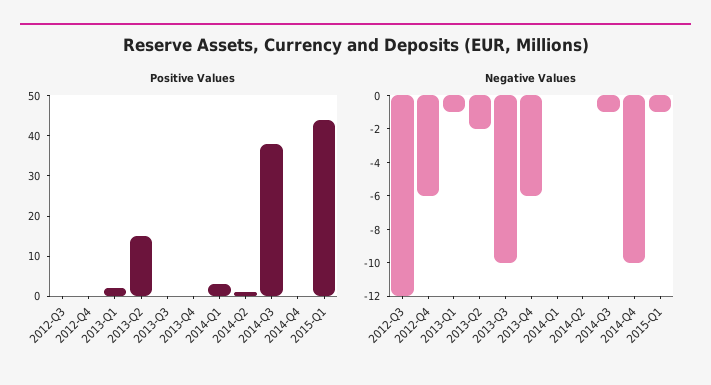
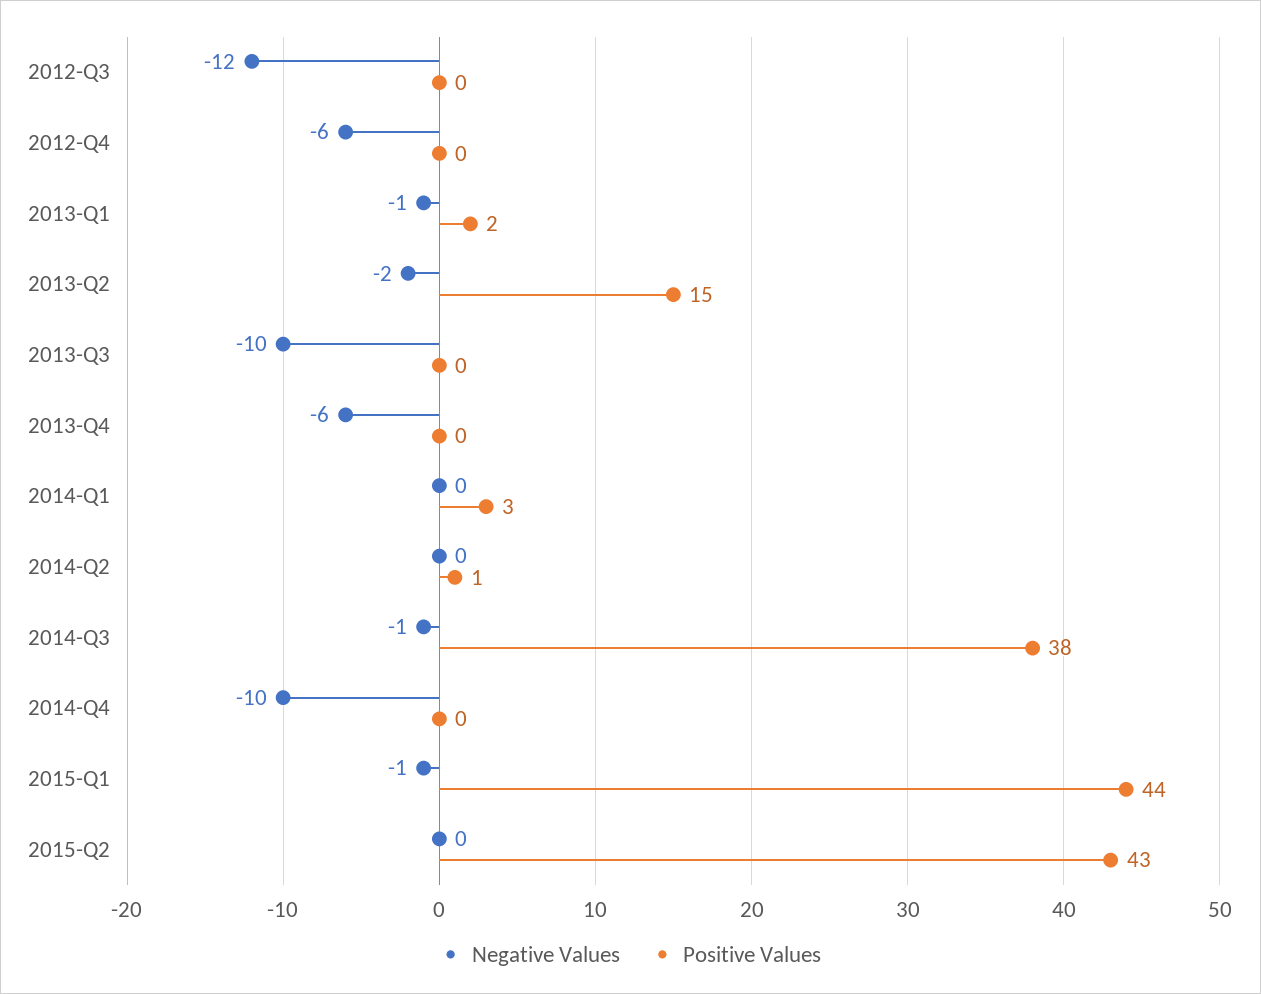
Negative Values, 2015-Q2: none -> 0
Positive Values, 2015-Q2: none -> 43

